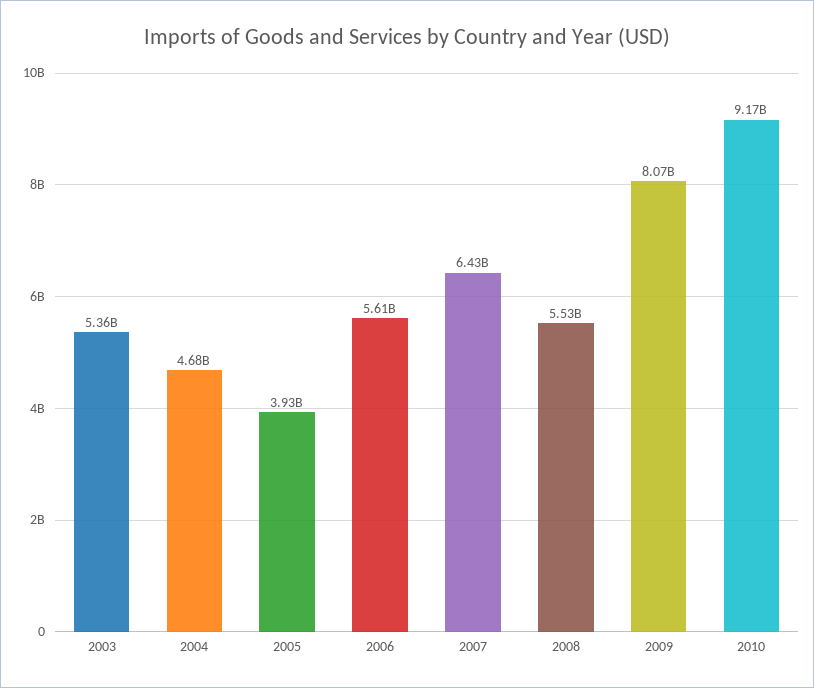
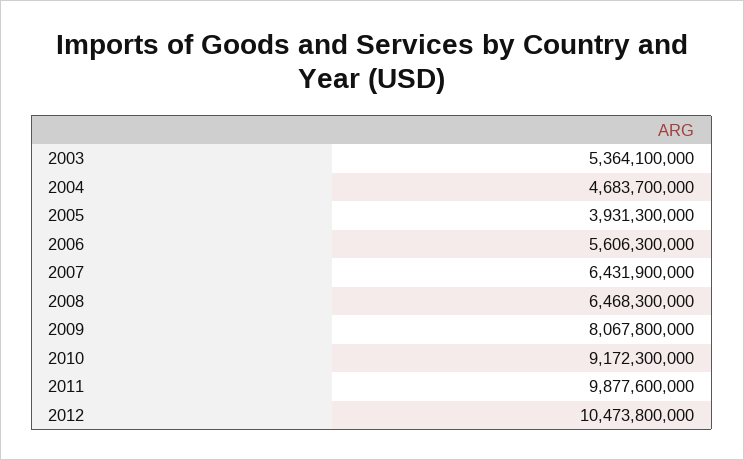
2008: 5530000000 -> 6468300000
2011: none -> 9877600000
2012: none -> 10473800000

